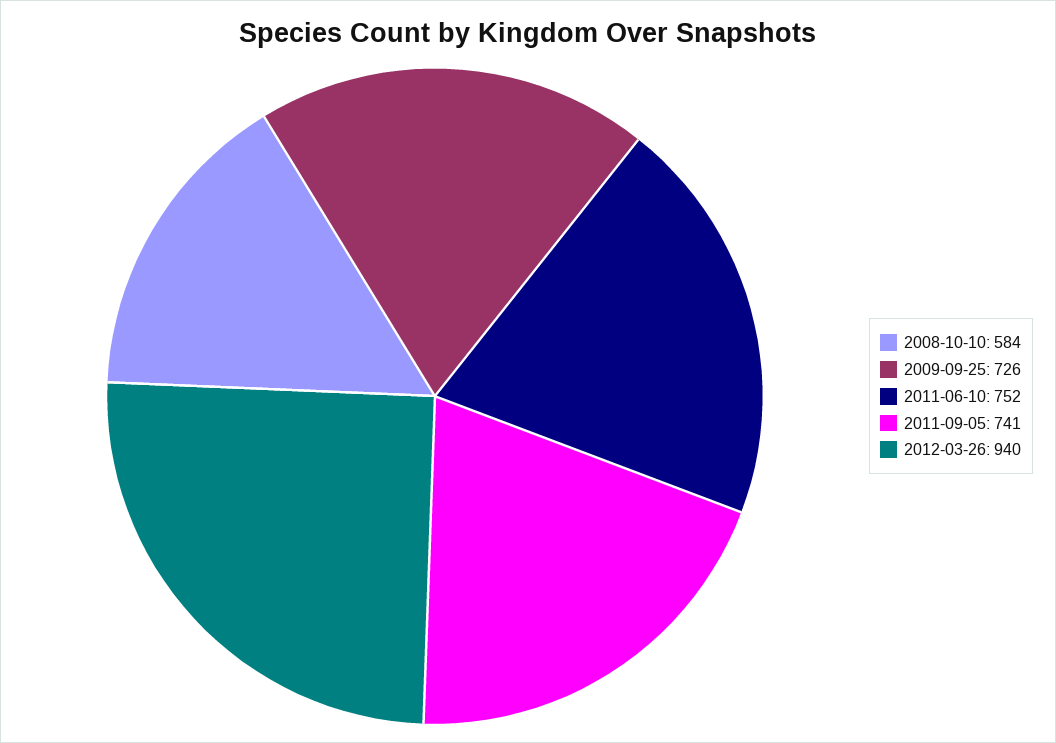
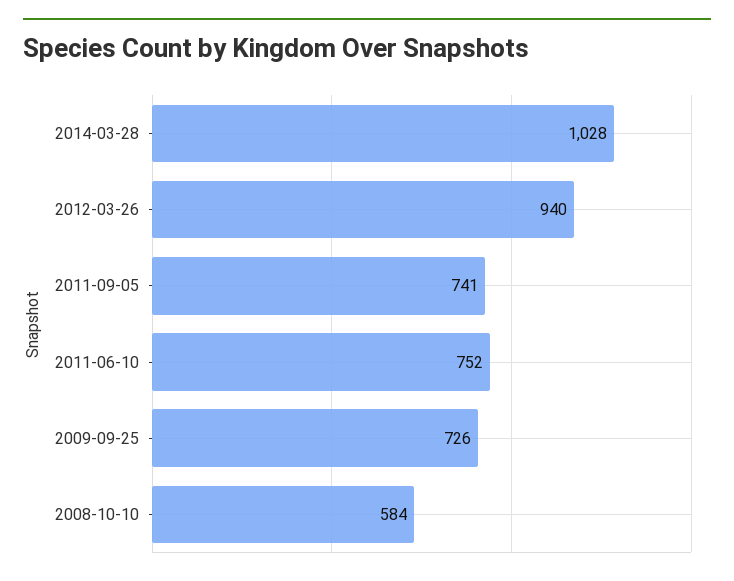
2014-03-28: none -> 1028

